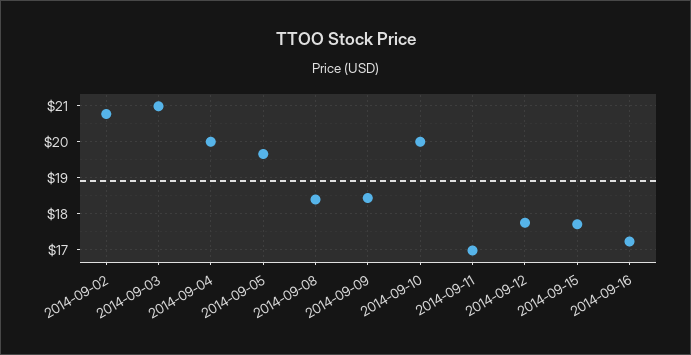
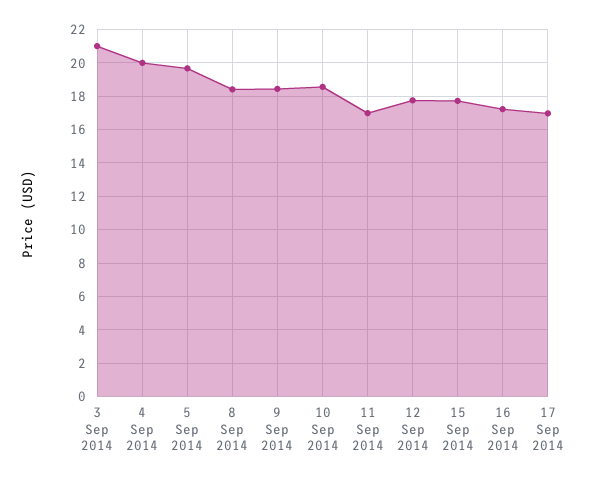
2014-09-02: 20.8 -> none
2014-09-10: 20 -> 18.5
17 Sep 2014: none -> 17

